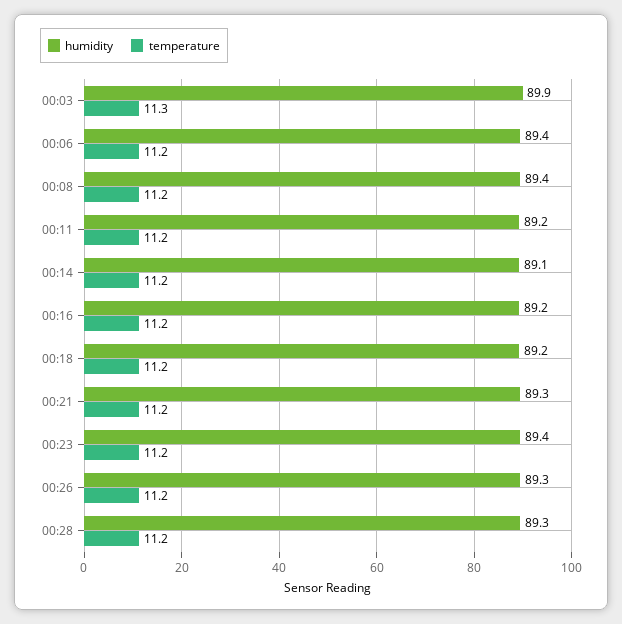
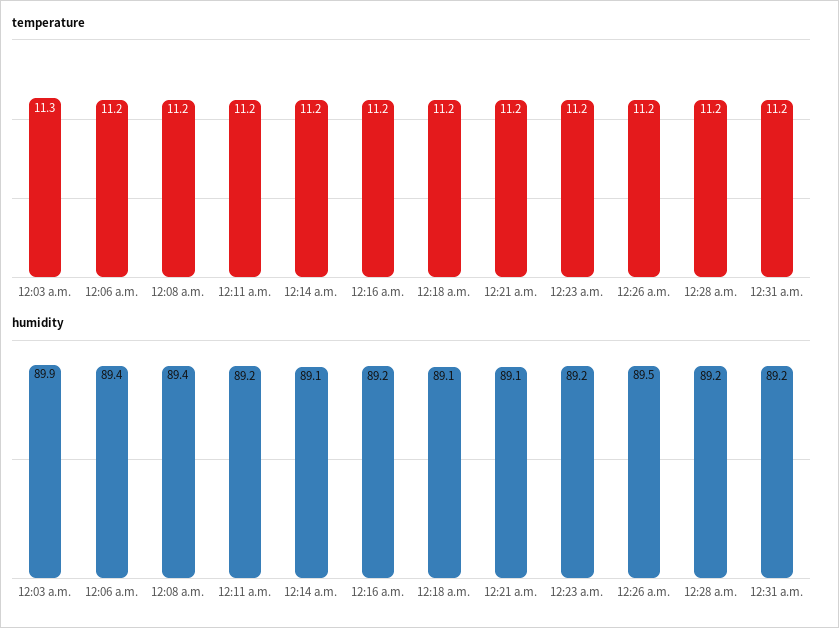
humidity, 00:18: 89.2 -> 89.1
humidity, 00:21: 89.3 -> 89.1
humidity, 00:23: 89.4 -> 89.2
humidity, 00:26: 89.3 -> 89.5
humidity, 00:28: 89.3 -> 89.2
temperature, 12:31 a.m.: none -> 11.2
humidity, 12:31 a.m.: none -> 89.2

